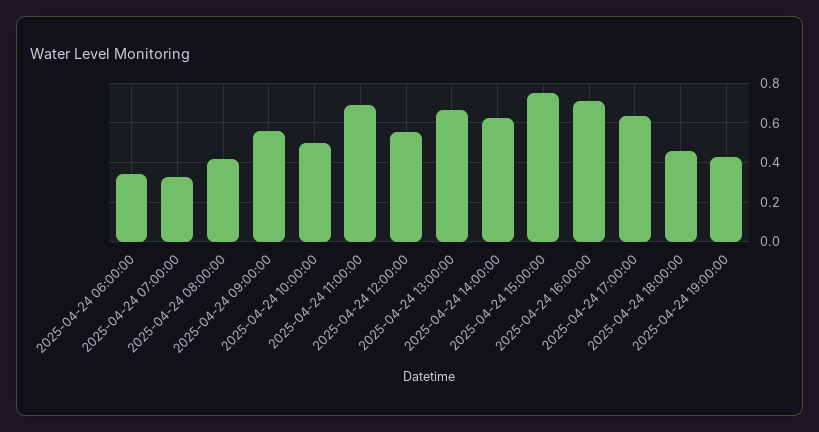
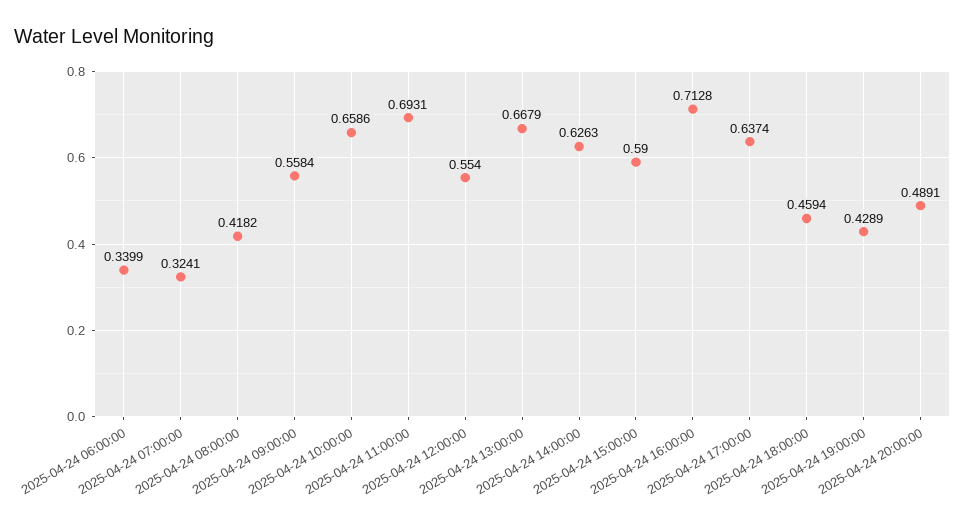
2025-04-24 10:00:00: 0.5 -> 0.6586
2025-04-24 15:00:00: 0.75 -> 0.59
2025-04-24 20:00:00: none -> 0.4891

